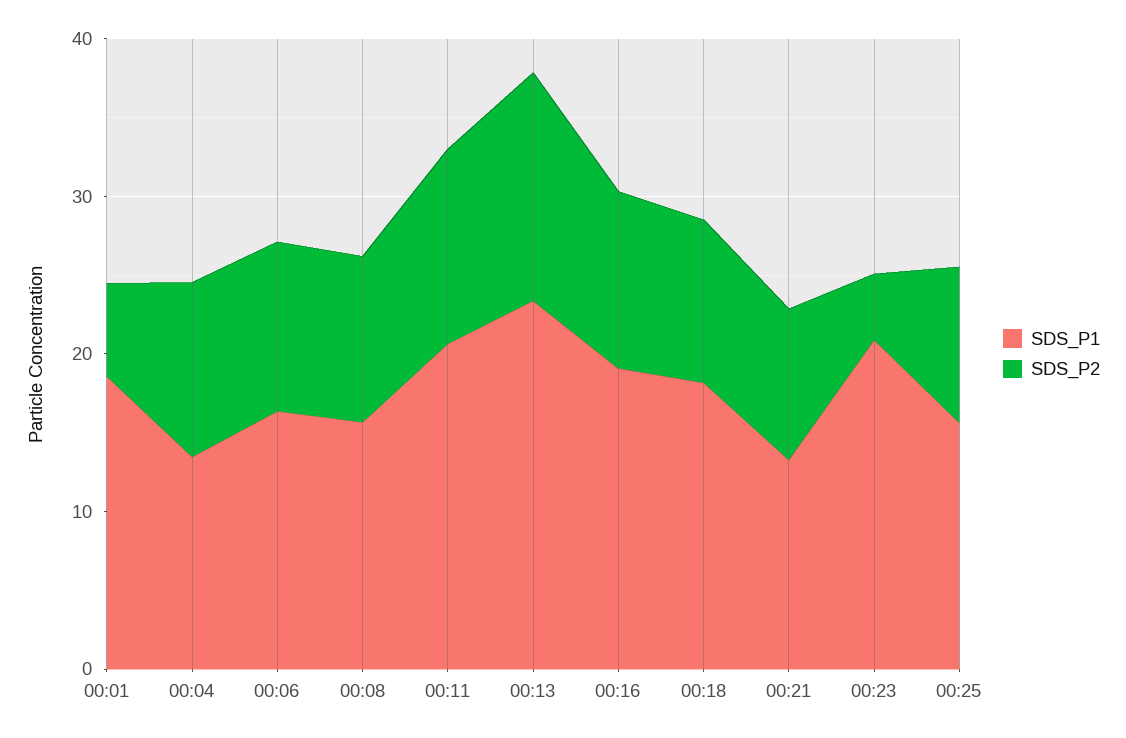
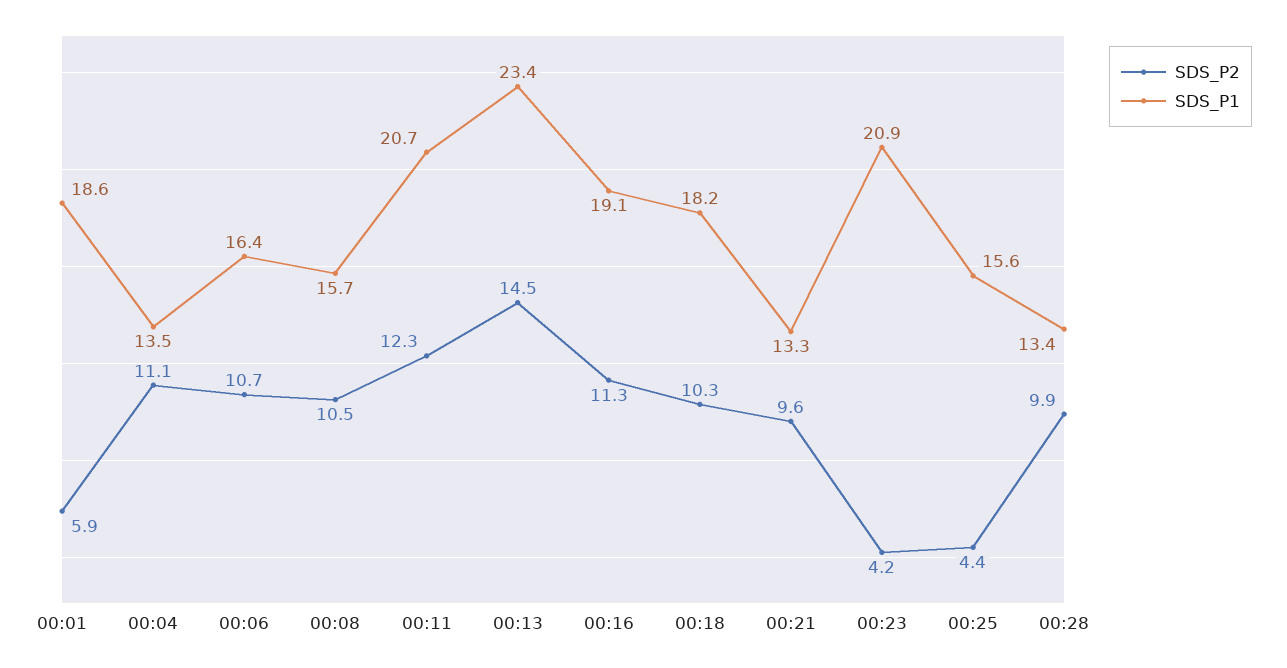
SDS_P2, 00:25: 10 -> 4.4
SDS_P2, 00:28: none -> 9.9
SDS_P1, 00:28: none -> 13.4

